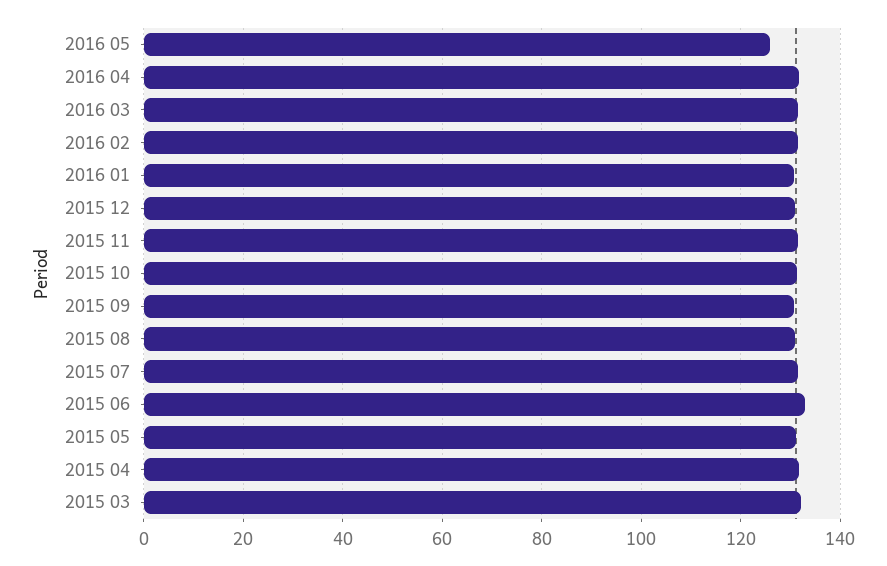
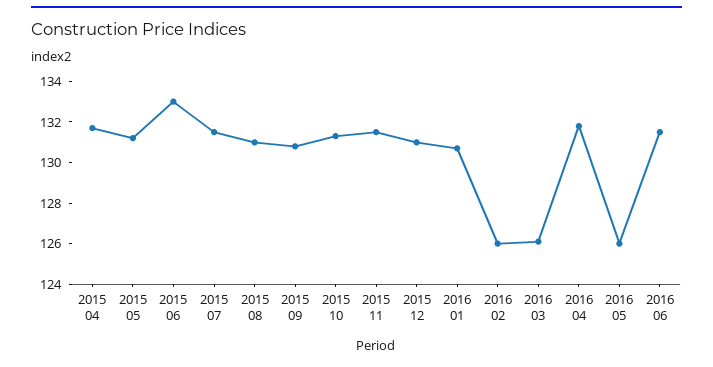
2016 03: 132 -> 126
2016 02: 132 -> 126
2015 03: 132 -> none
2016 06: none -> 131.5

